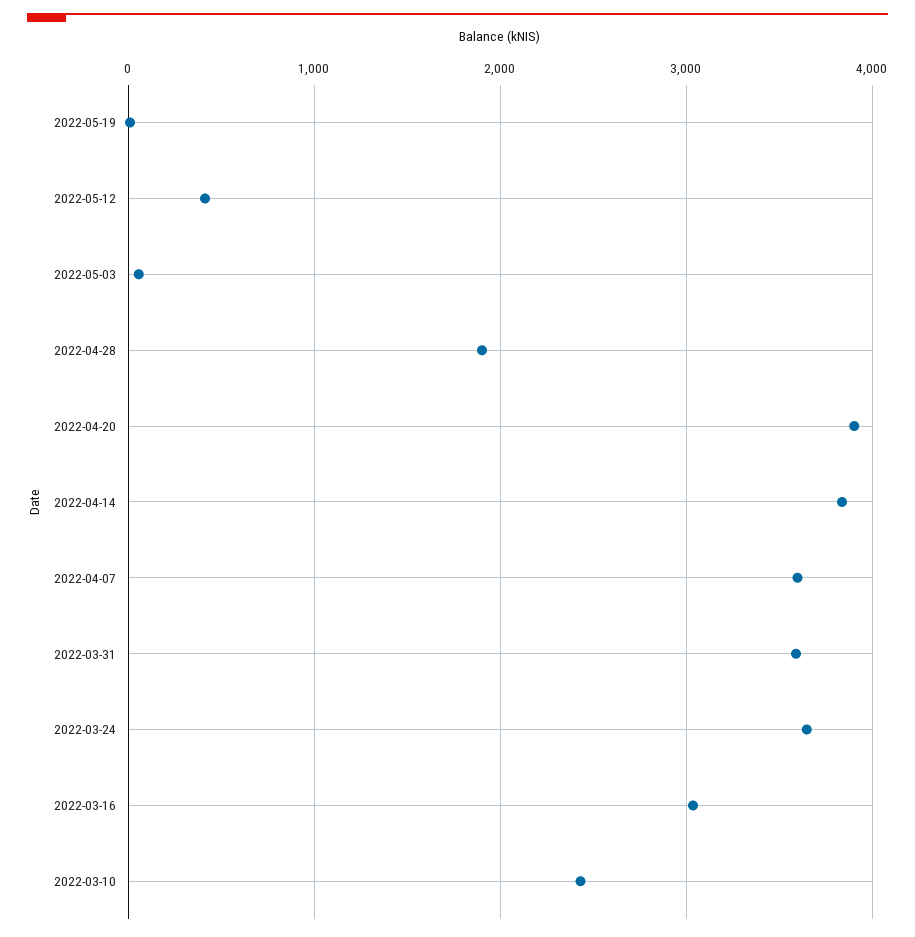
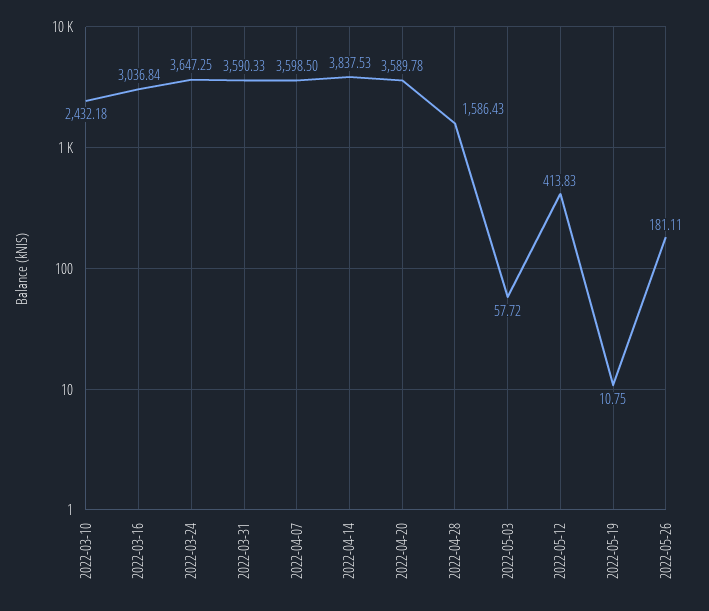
2022-04-28: 1900 -> 1586.43
2022-04-20: 3900 -> 3589.78
2022-05-26: none -> 181.11

